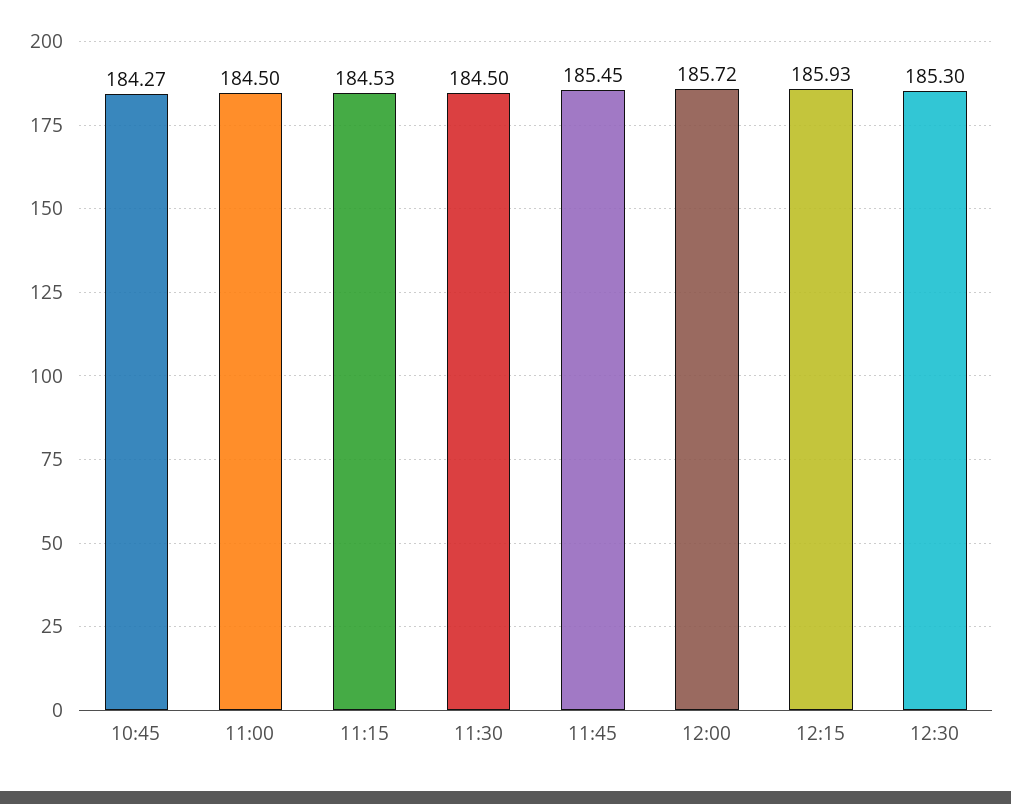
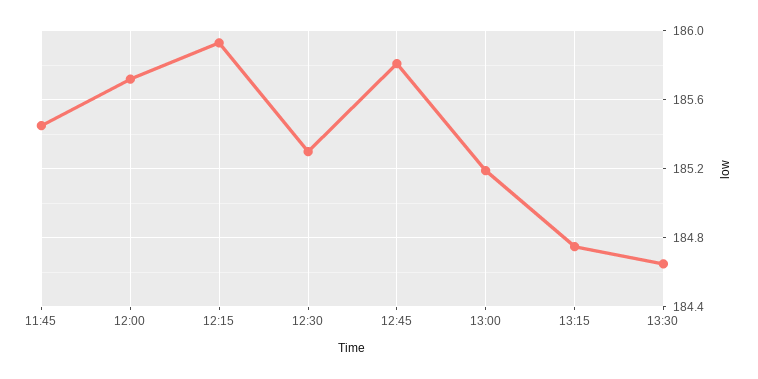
10:45: 184.27 -> none
11:00: 184.5 -> none
11:15: 184.53 -> none
11:30: 184.5 -> none
12:45: none -> 185.8
13:00: none -> 185.2
13:15: none -> 184.75
13:30: none -> 184.65

